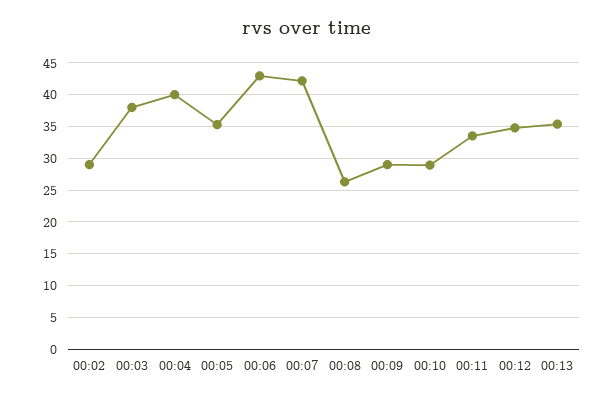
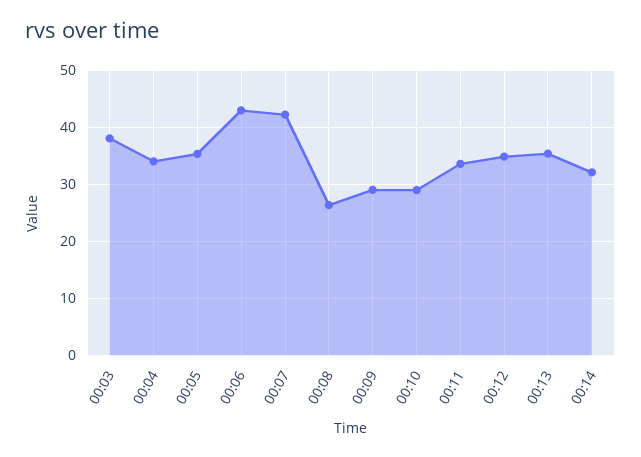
00:02: 29 -> none
00:04: 40 -> 34
00:14: none -> 32

